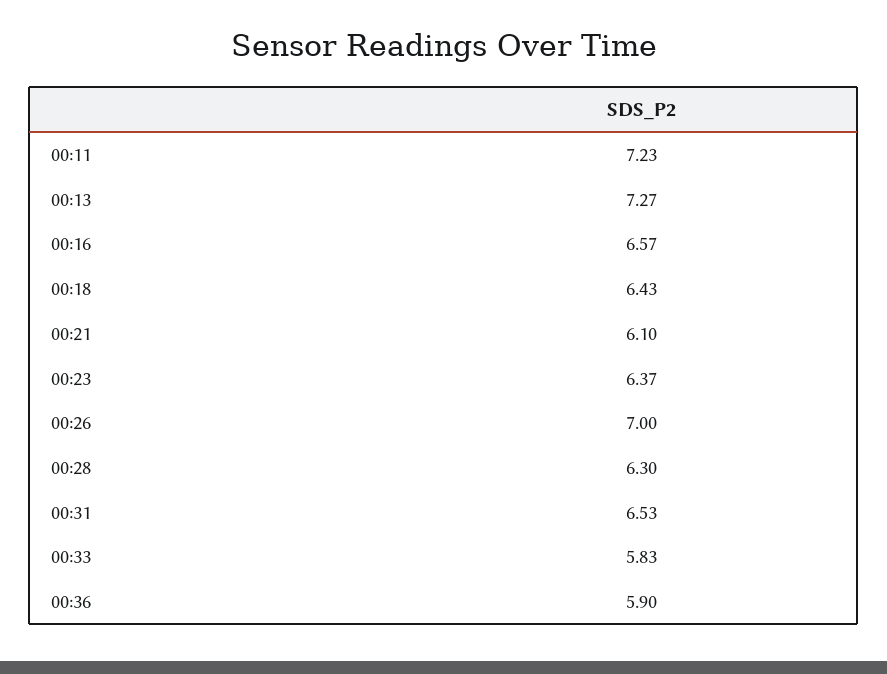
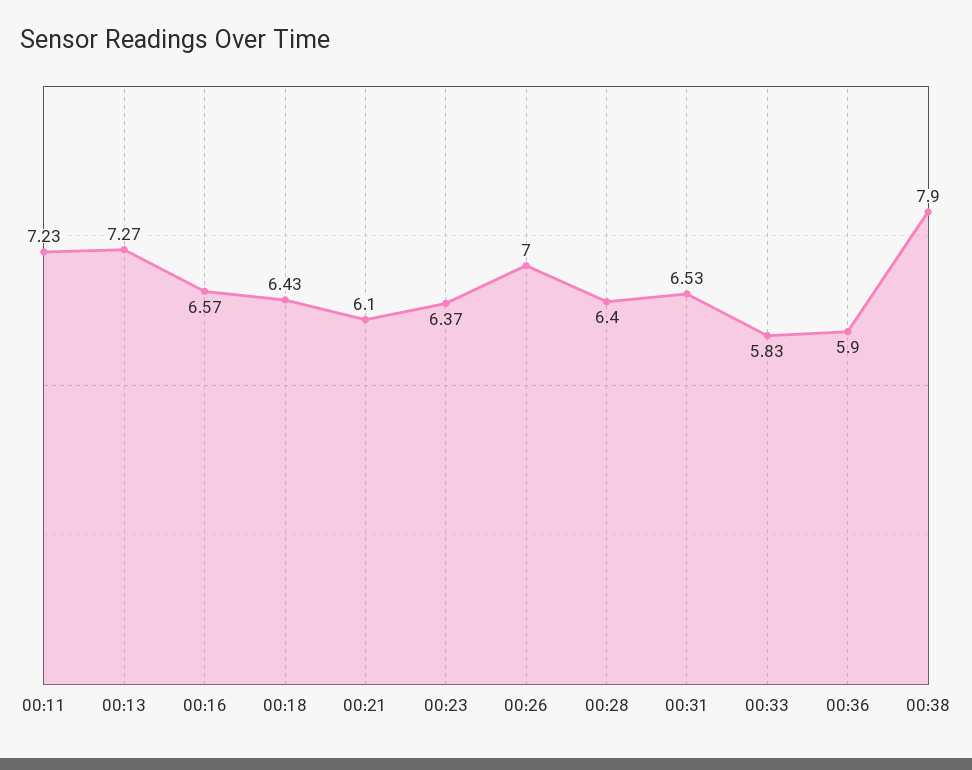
00:28: 6.3 -> 6.4
00:38: none -> 7.9

